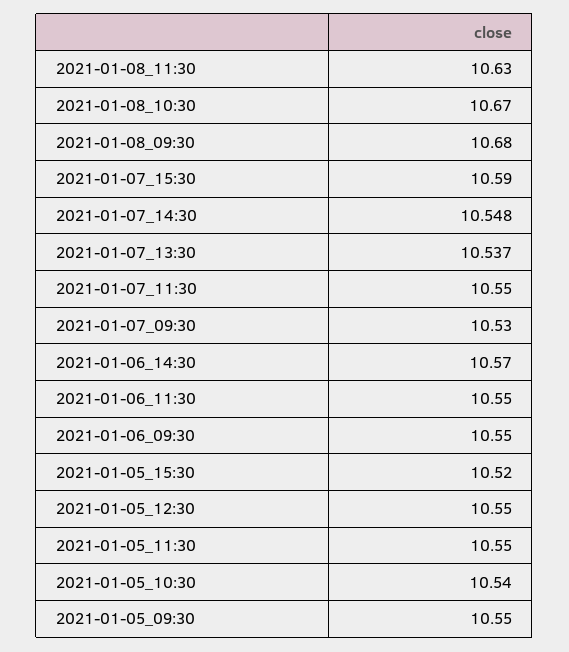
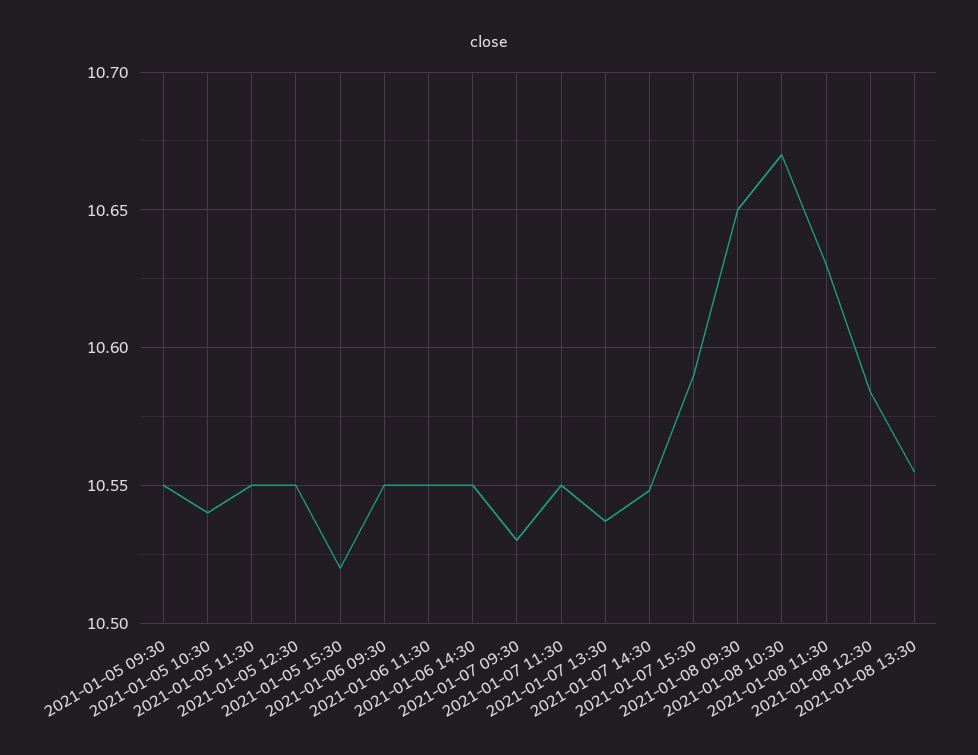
2021-01-08_09:30: 10.68 -> 10.65
2021-01-06_14:30: 10.57 -> 10.55
2021-01-08 12:30: none -> 10.585
2021-01-08 13:30: none -> 10.555

